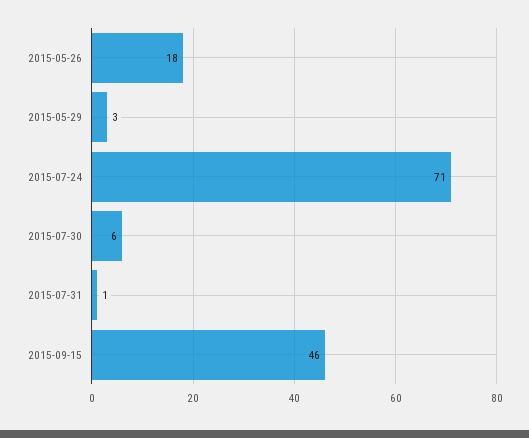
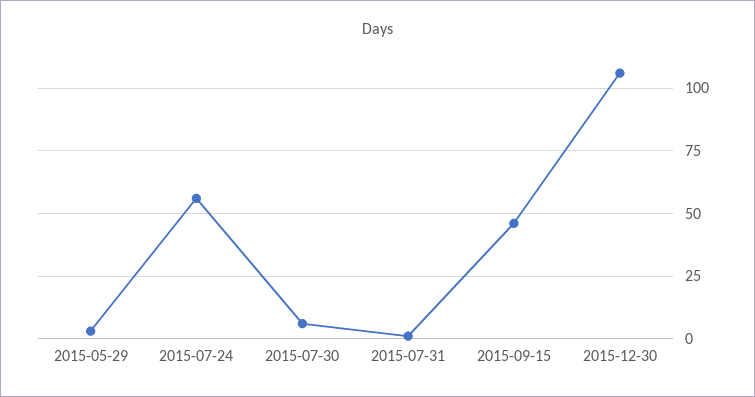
2015-05-26: 18 -> none
2015-07-24: 71 -> 55
2015-12-30: none -> 105

